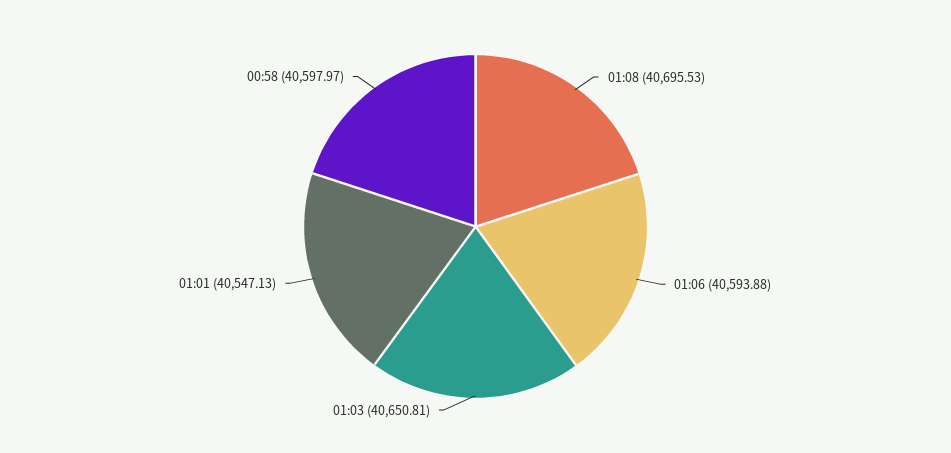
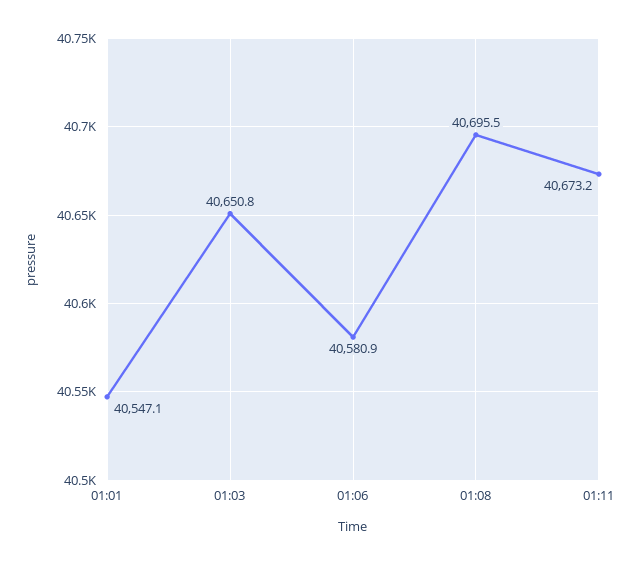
01:06: 40593.88 -> 40580.9
00:58: 40597.97 -> none
01:11: none -> 40673.2

